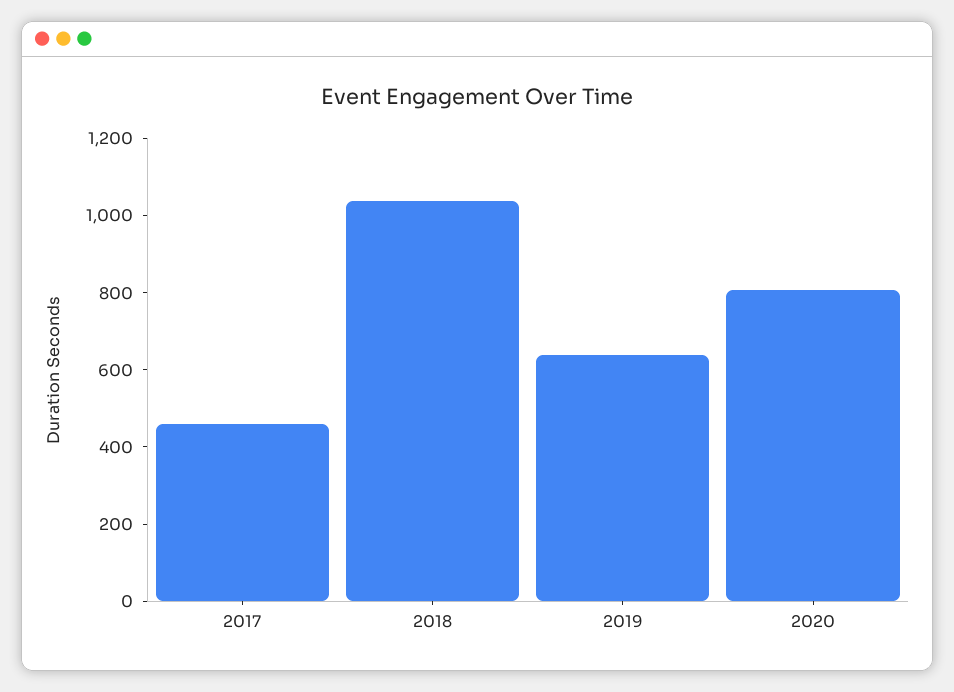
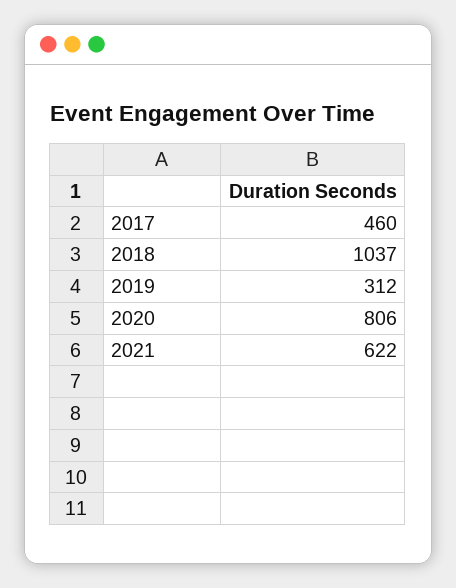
2019: 650 -> 312
2021: none -> 622

